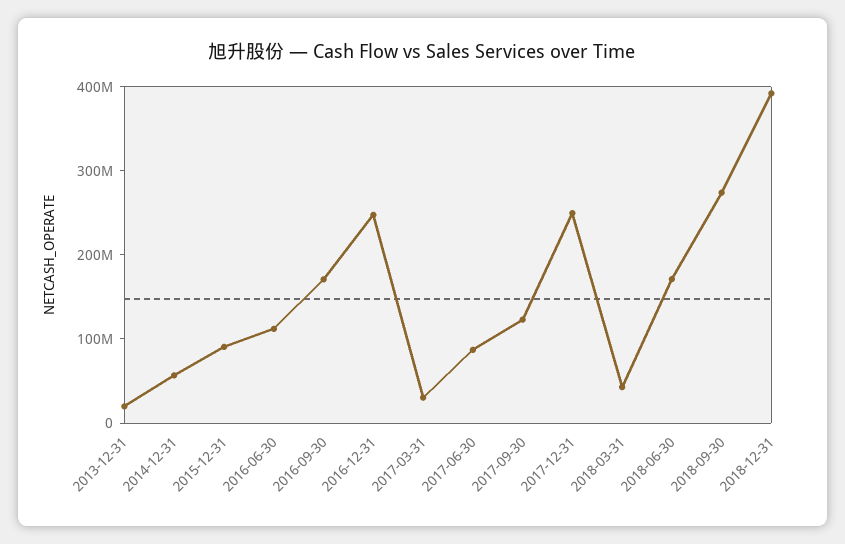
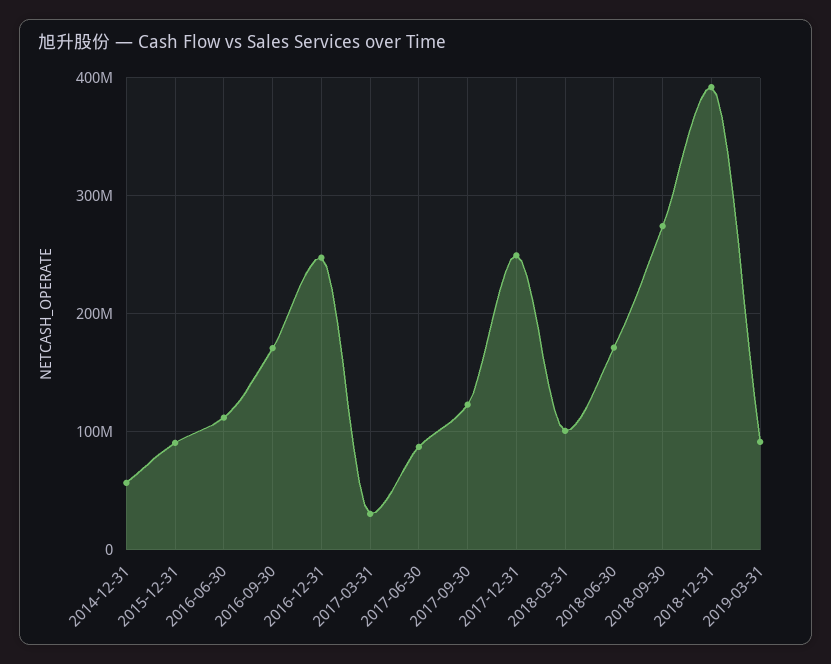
2013-12-31: 20000000 -> none
2018-03-31: 40000000 -> 100000000
2019-03-31: none -> 90000000

